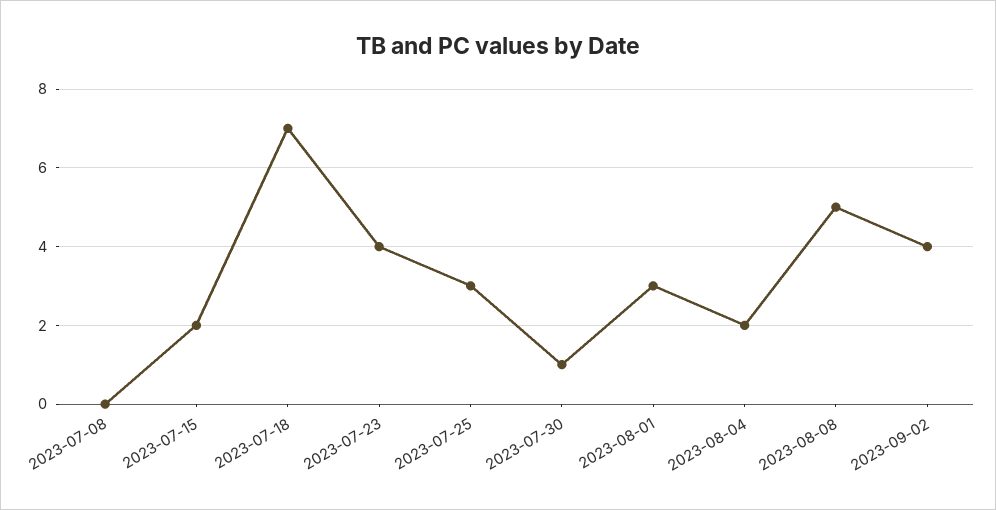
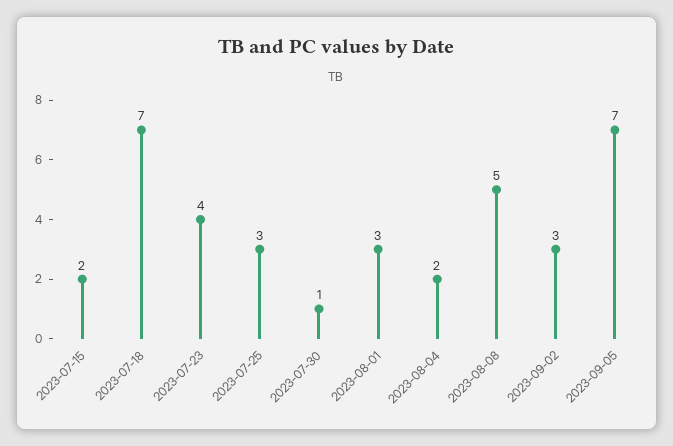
2023-07-08: 0 -> none
2023-09-02: 4 -> 3
2023-09-05: none -> 7

